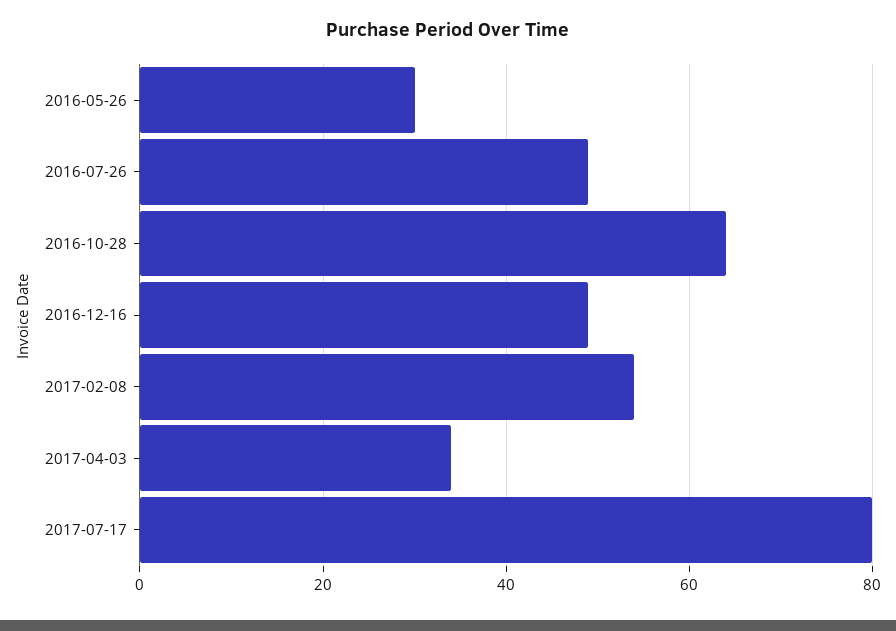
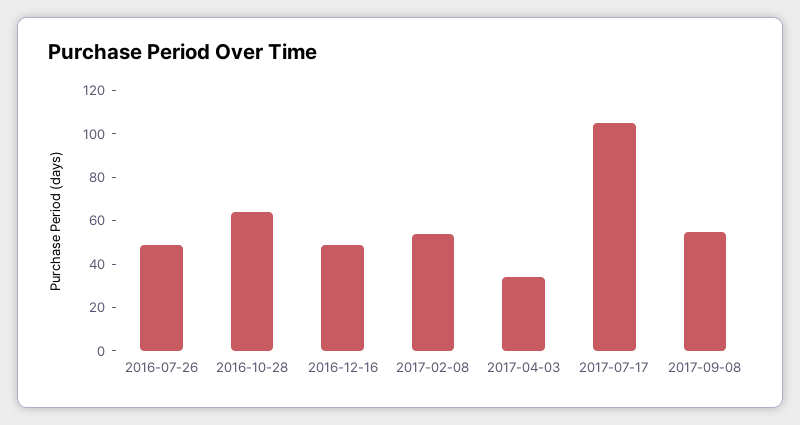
2016-05-26: 30 -> none
2017-07-17: 80 -> 105
2017-09-08: none -> 55

